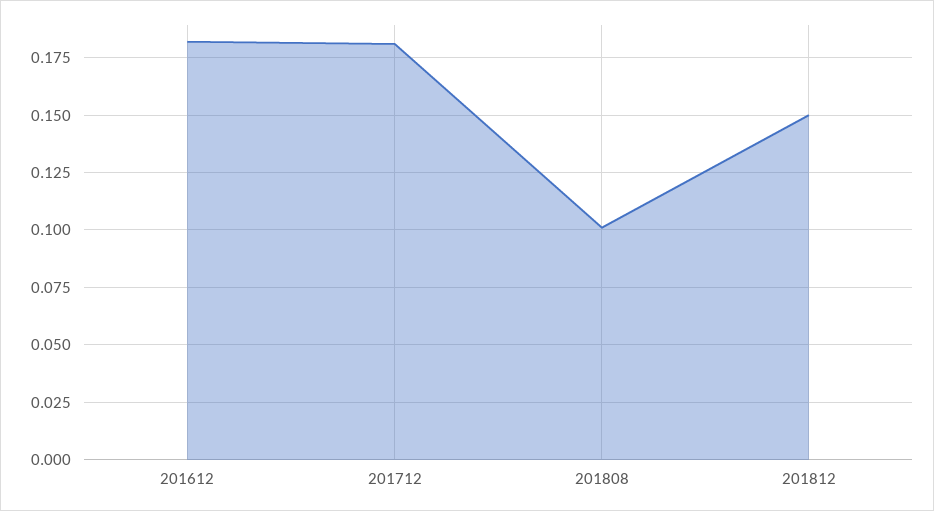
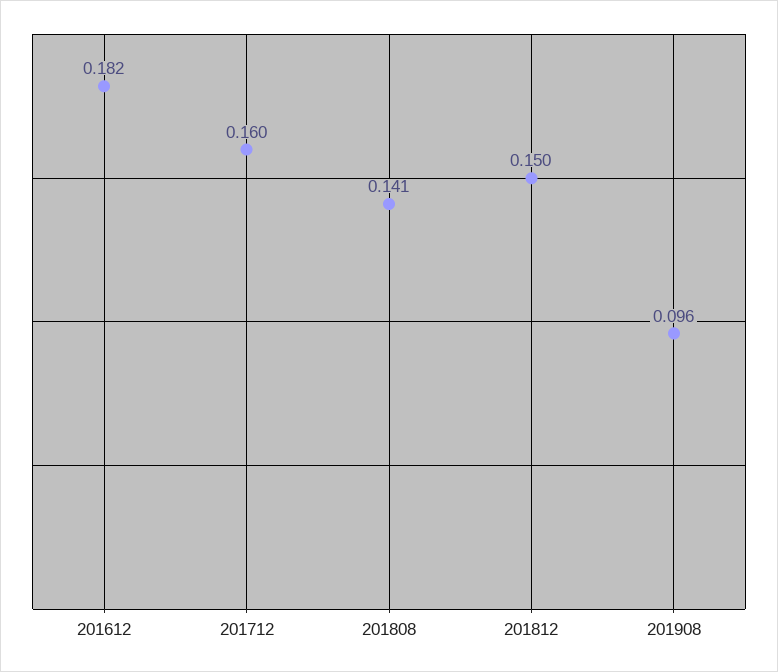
201712: 0.18 -> 0.16
201808: 0.1 -> 0.141
201908: none -> 0.096

